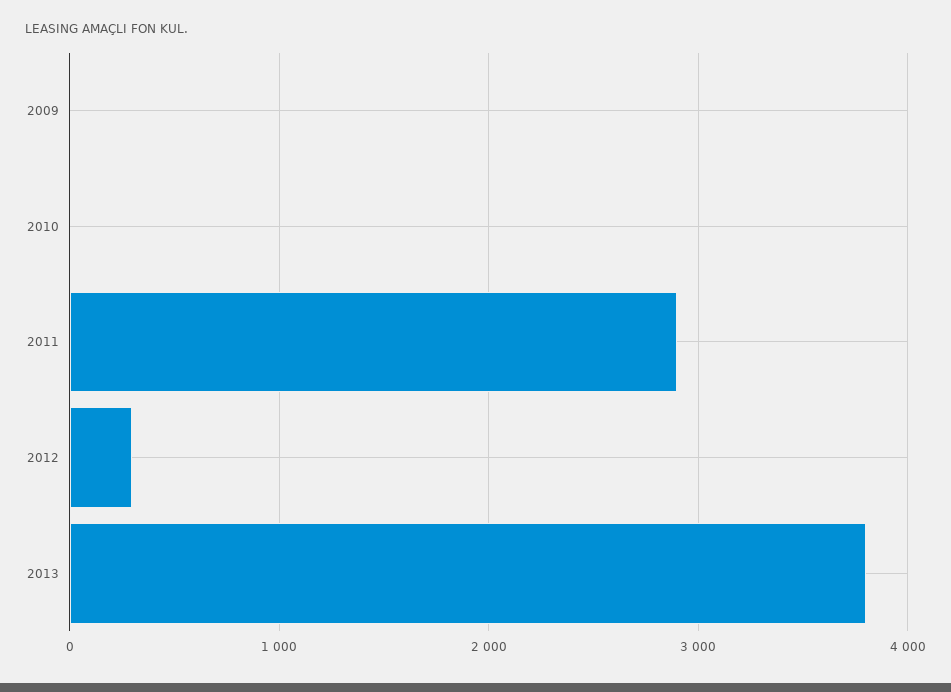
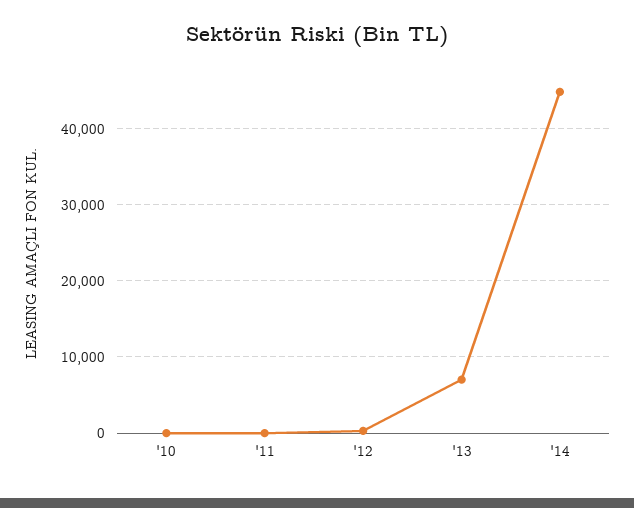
2009: 0 -> none
2011: 2900 -> 0
2013: 3800 -> 7000
'14: none -> 45000

